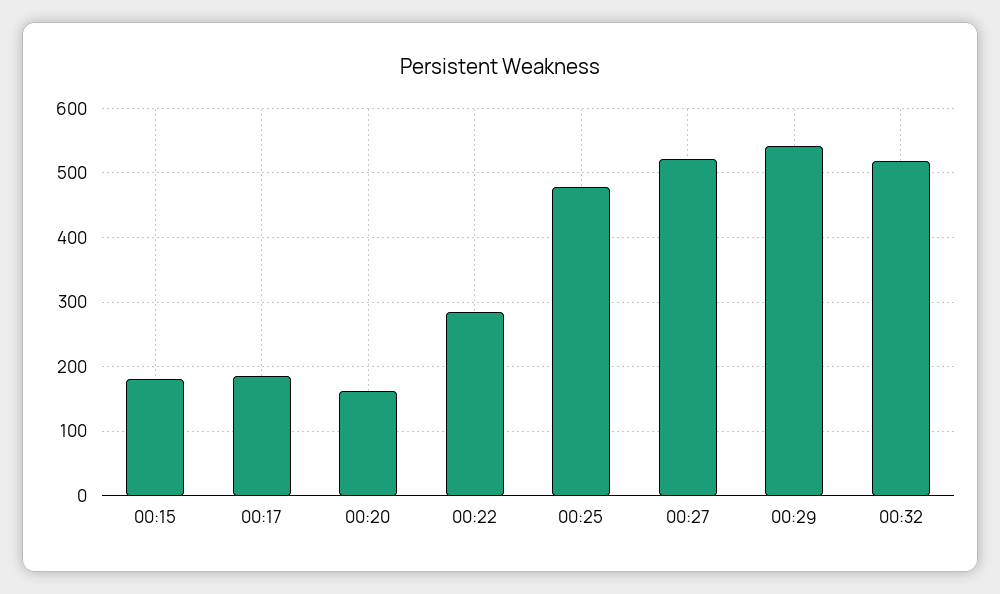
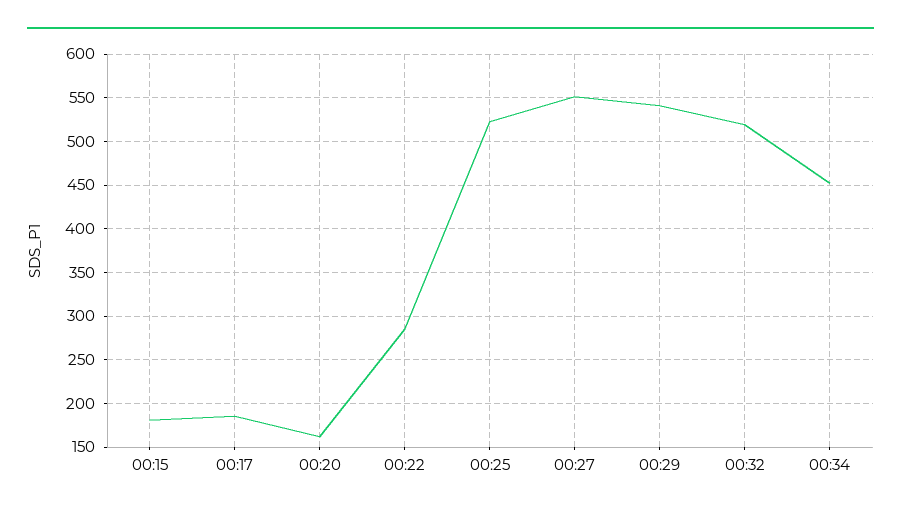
00:25: 480 -> 520
00:27: 520 -> 550
00:34: none -> 450

